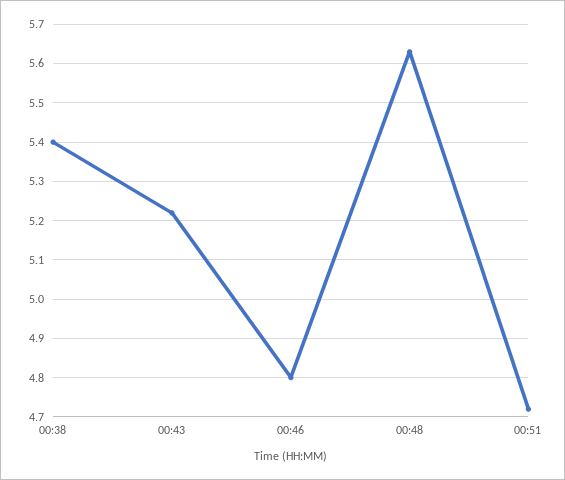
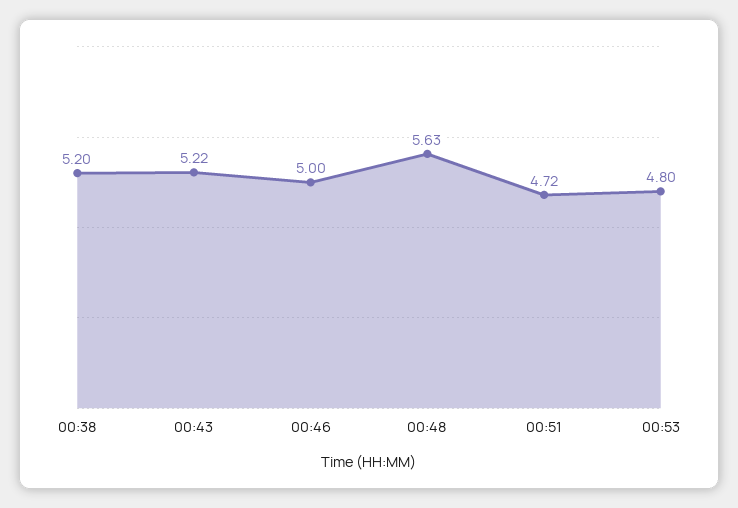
00:38: 5.4 -> 5.2
00:46: 4.8 -> 5
00:53: none -> 4.8

